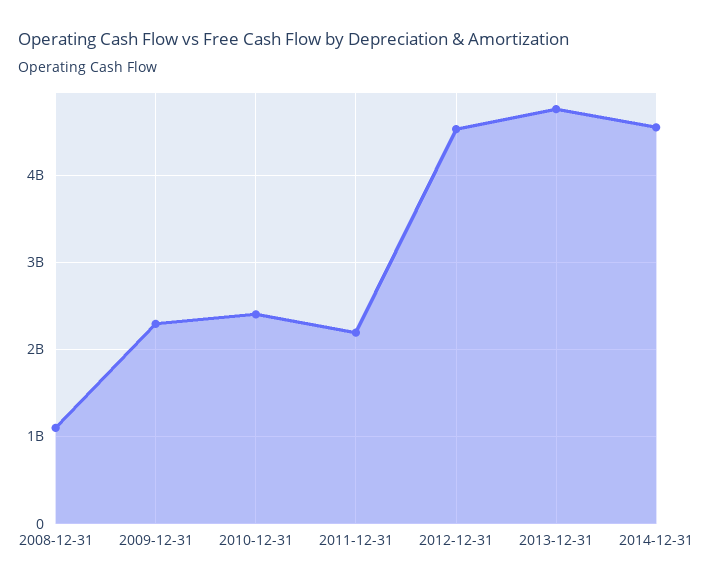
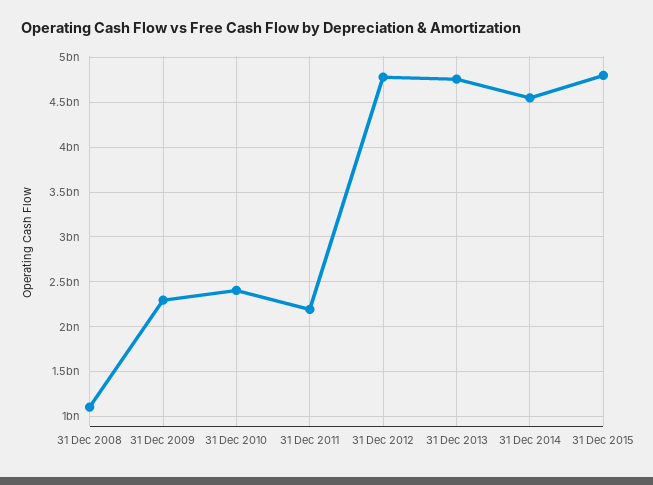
2012-12-31: 4500000000 -> 4800000000
31 Dec 2015: none -> 4800000000

